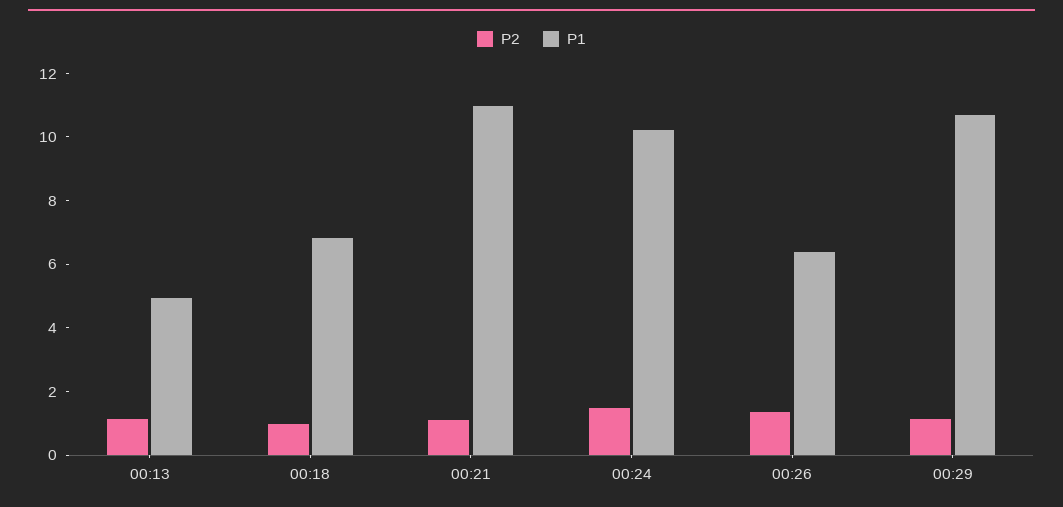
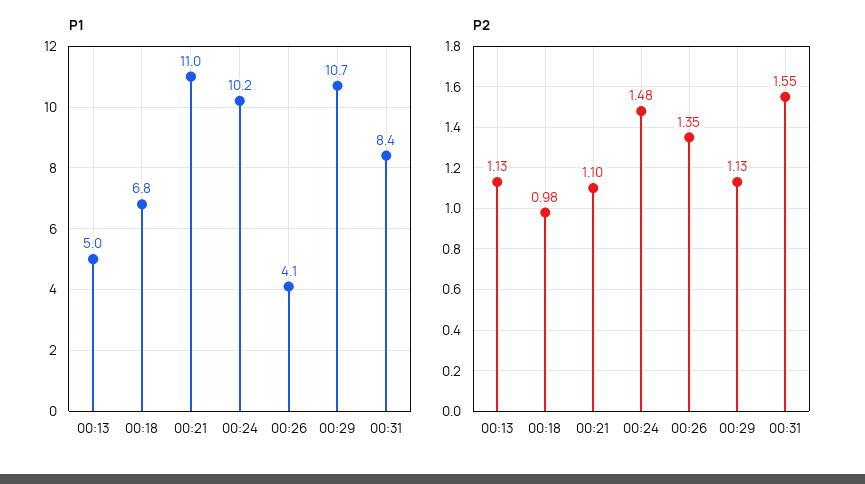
P1, 00:26: 6.5 -> 4.1
P1, 00:31: none -> 8.4
P2, 00:31: none -> 1.55

